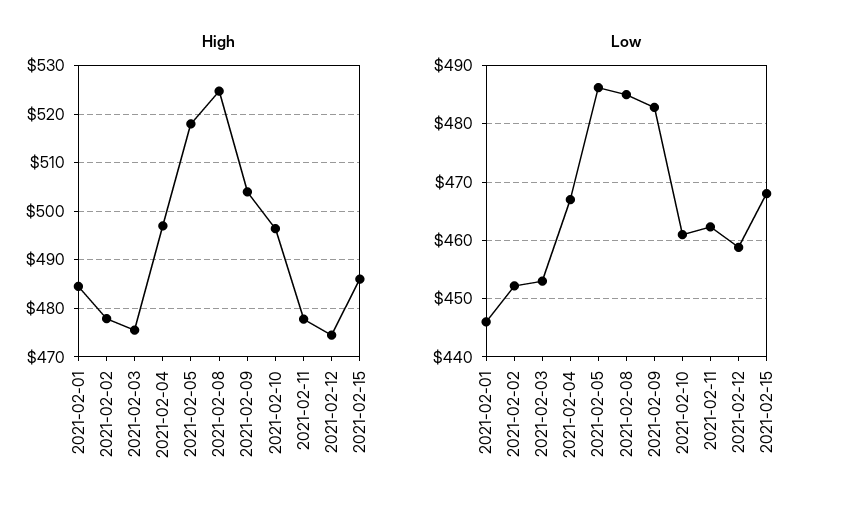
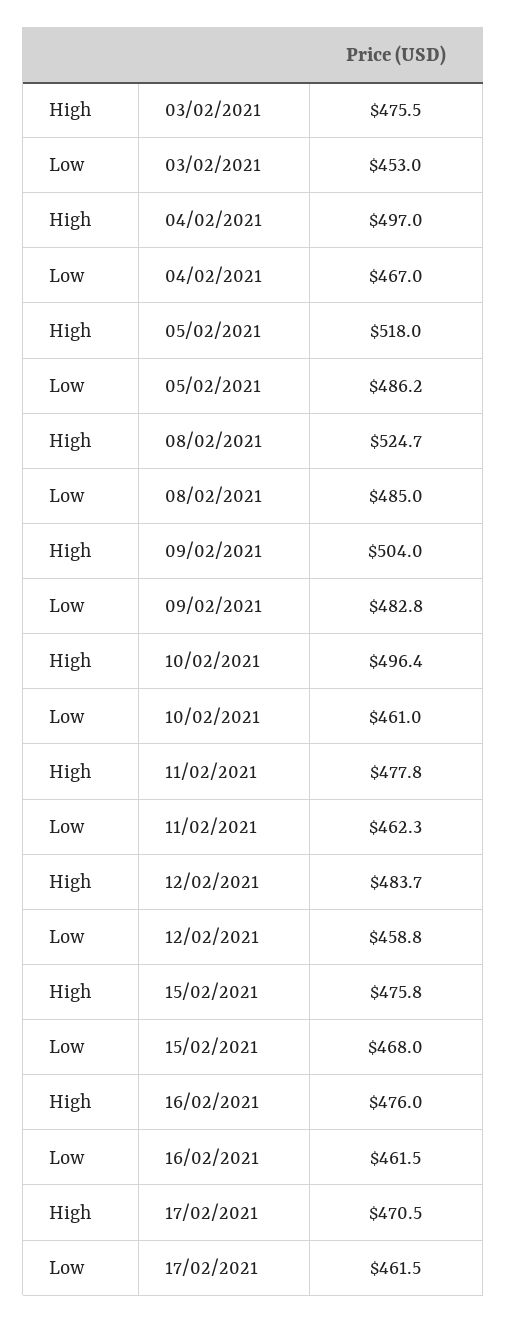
High, 2021-02-01: 484 -> none
High, 2021-02-02: 478 -> none
High, 2021-02-12: 474 -> 483.7
High, 2021-02-15: 486 -> 475.8
Low, 2021-02-01: 446 -> none
Low, 2021-02-02: 452 -> none
High, 16/02/2021: none -> 476
Low, 16/02/2021: none -> 461.5
High, 17/02/2021: none -> 470.5
Low, 17/02/2021: none -> 461.5

